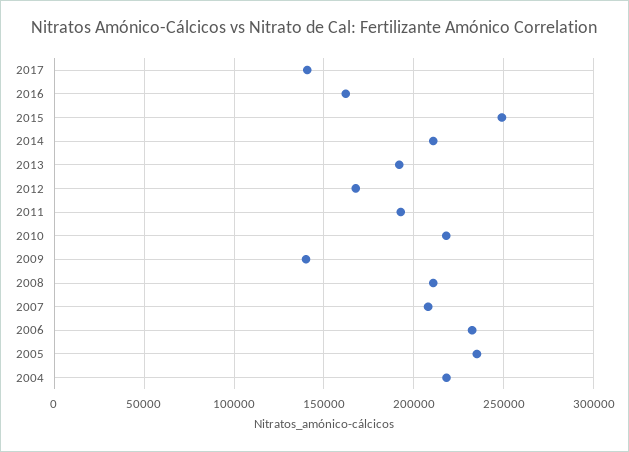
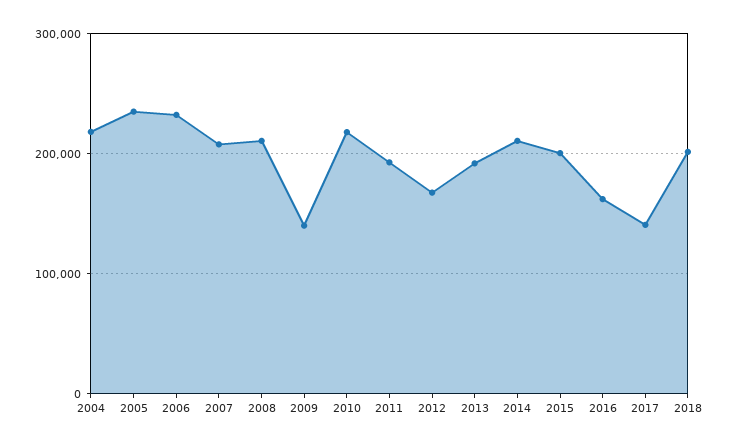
2015: 250000 -> 200000
2018: none -> 200000

